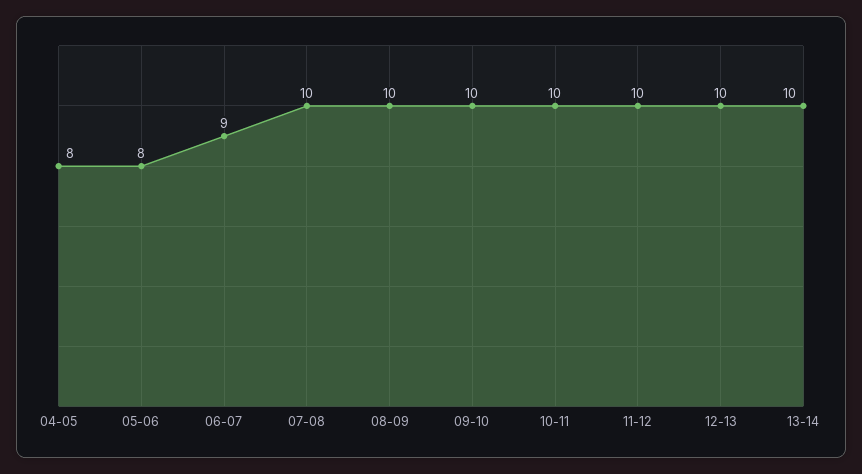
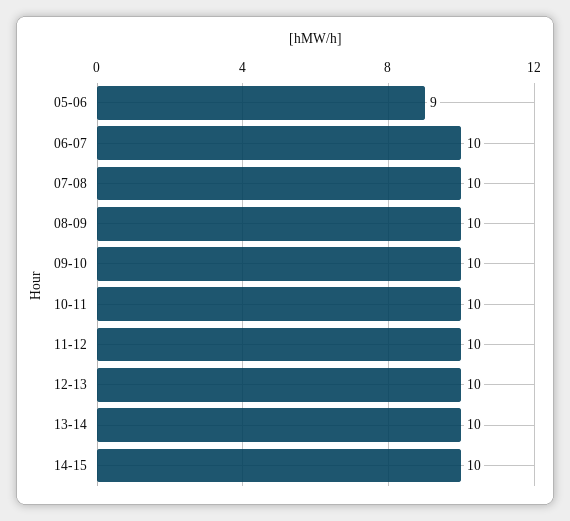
04-05: 8 -> none
05-06: 8 -> 9
06-07: 9 -> 10
14-15: none -> 10

